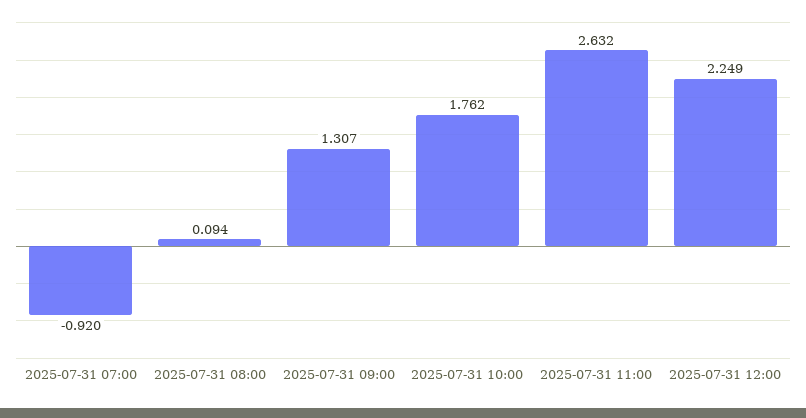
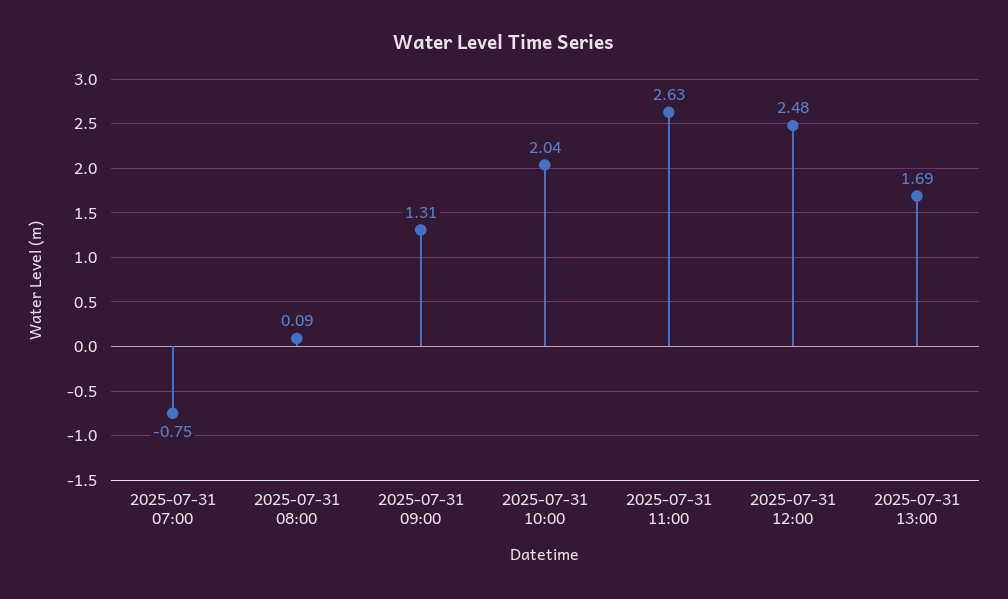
2025-07-31 07:00: -0.92 -> -0.75
2025-07-31 10:00: 1.762 -> 2.04
2025-07-31 12:00: 2.249 -> 2.48
2025-07-31 13:00: none -> 1.69

